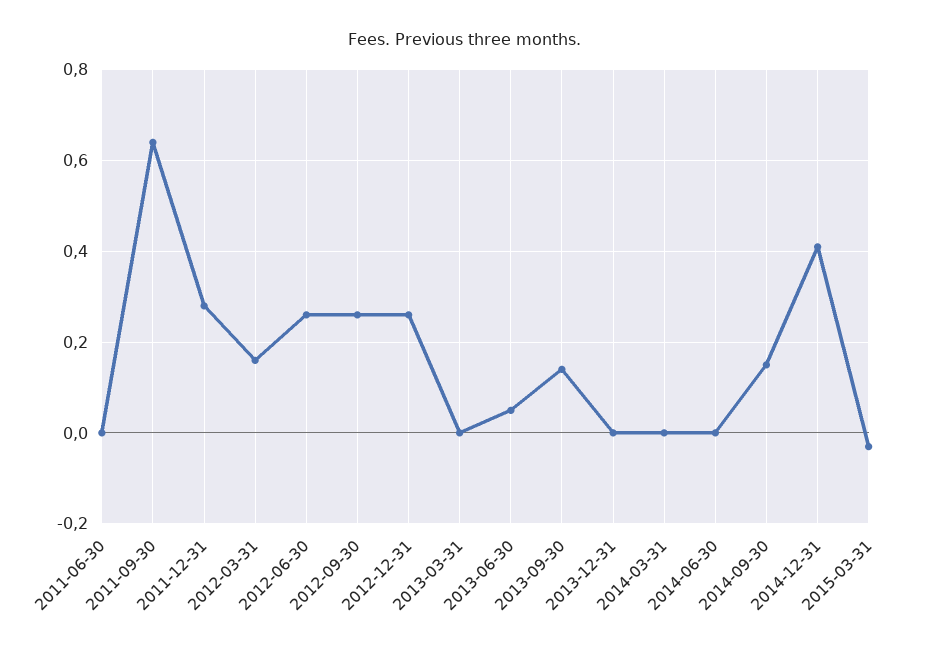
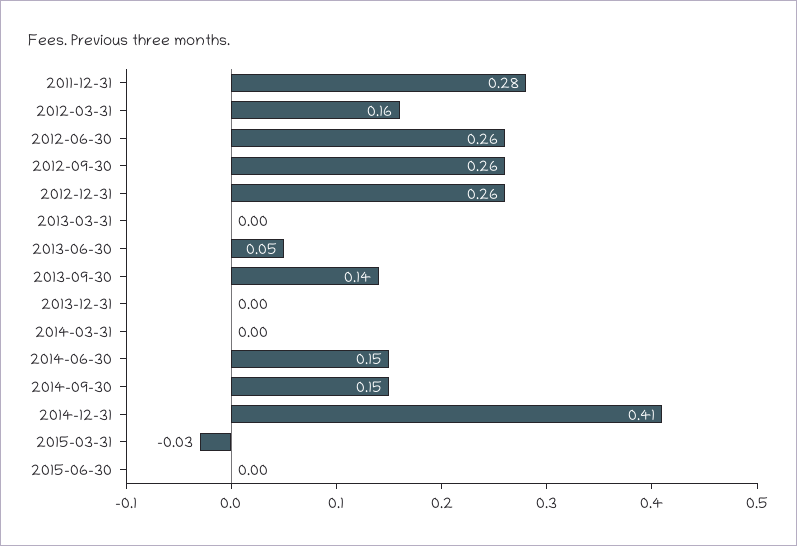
2011-06-30: 0 -> none
2011-09-30: 0.65 -> none
2014-06-30: 0 -> 0.15
2015-06-30: none -> 0

